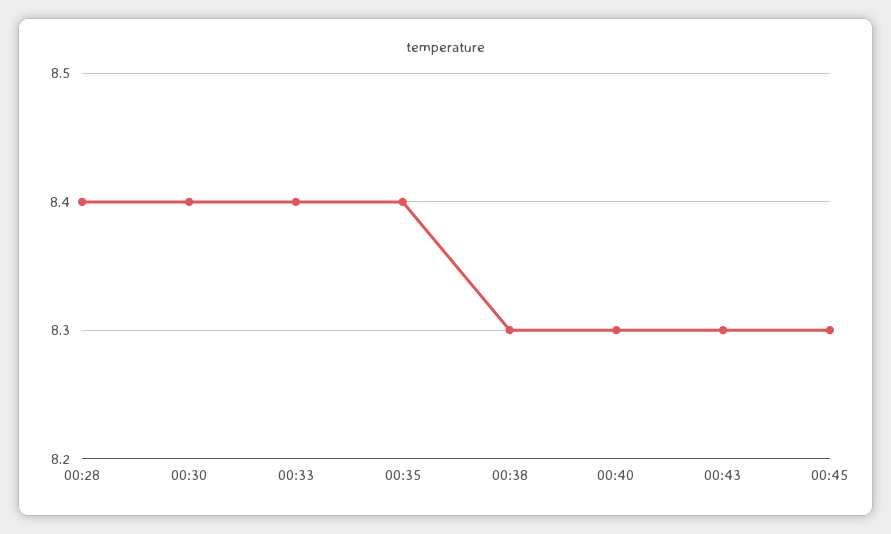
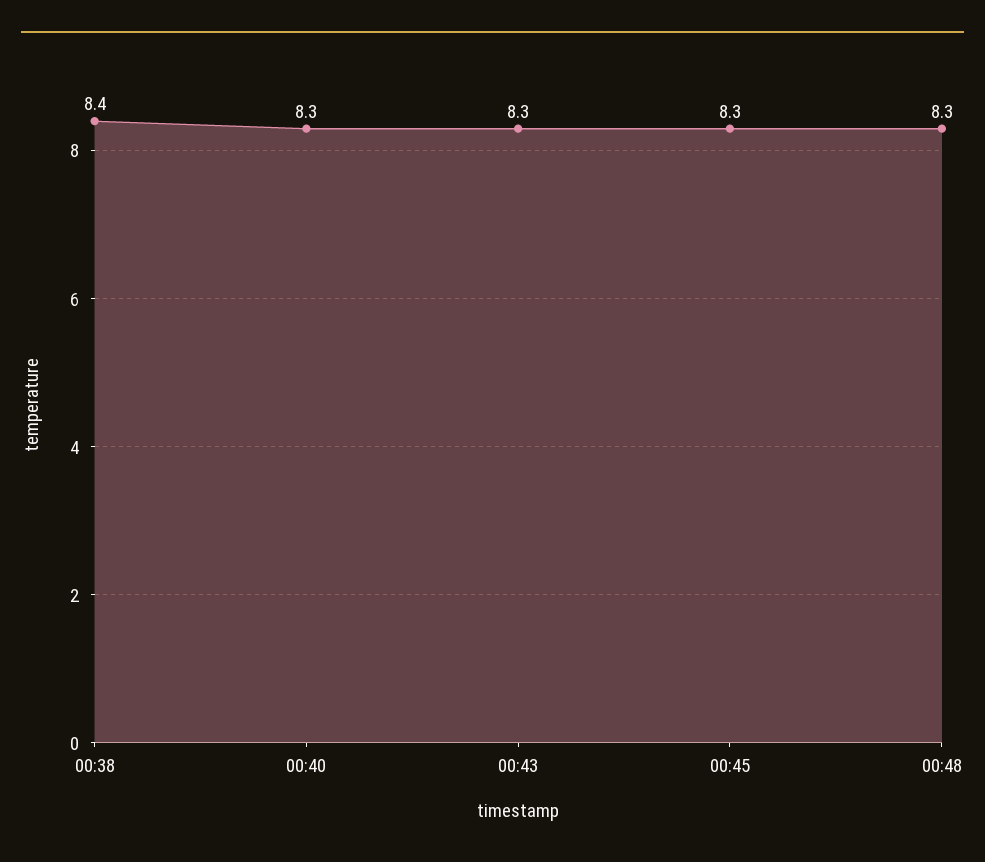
00:28: 8.4 -> none
00:30: 8.4 -> none
00:33: 8.4 -> none
00:35: 8.4 -> none
00:38: 8.3 -> 8.4
00:48: none -> 8.3

